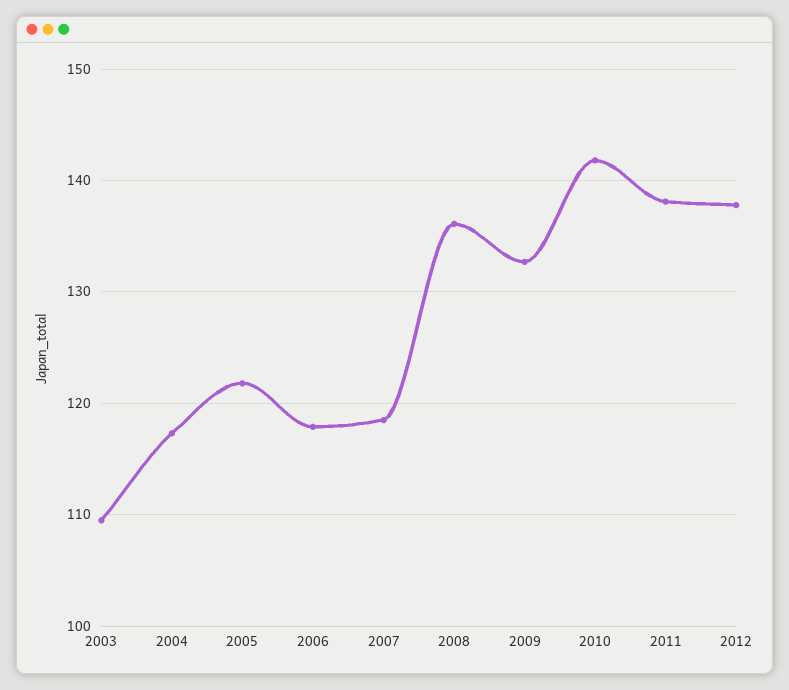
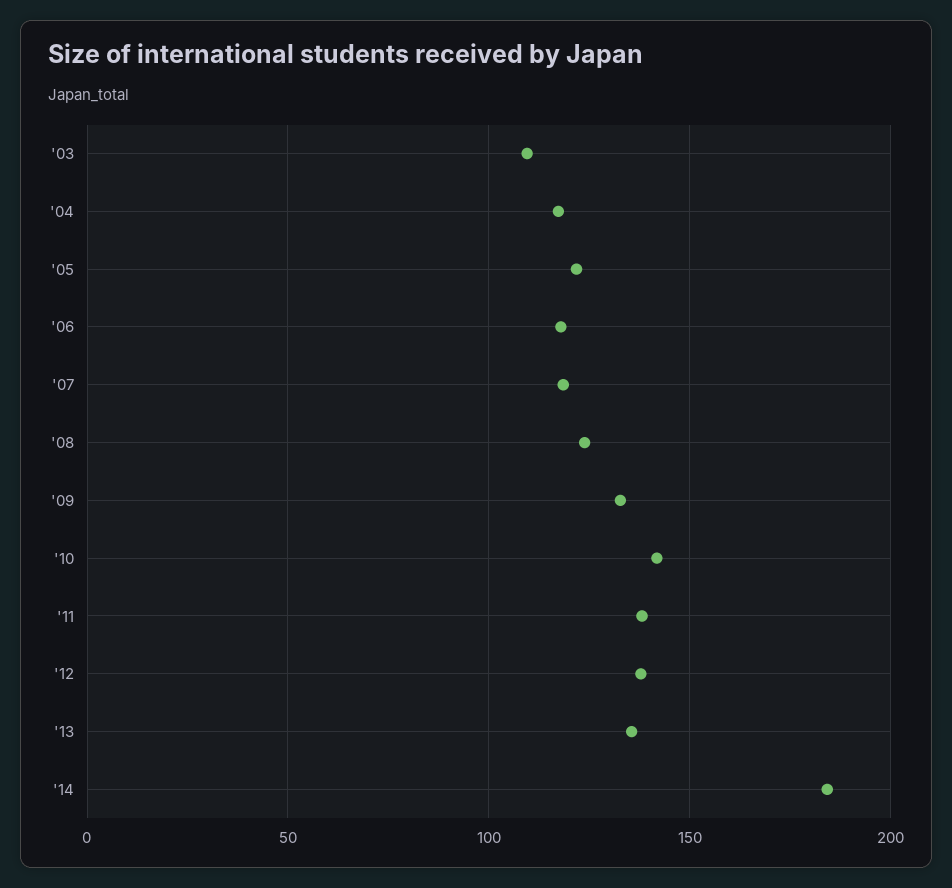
2008: 136 -> 125
'13: none -> 135
'14: none -> 185

